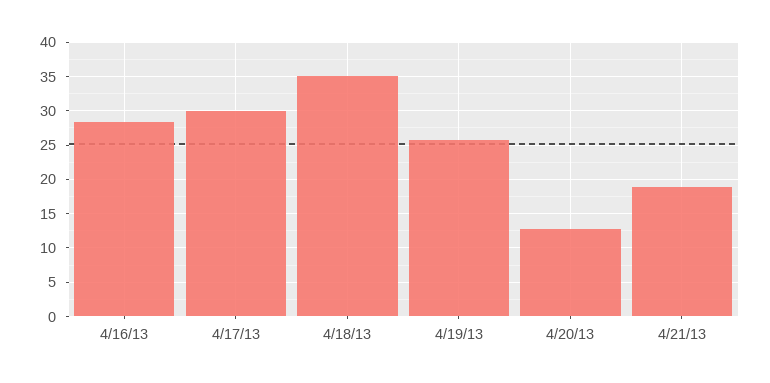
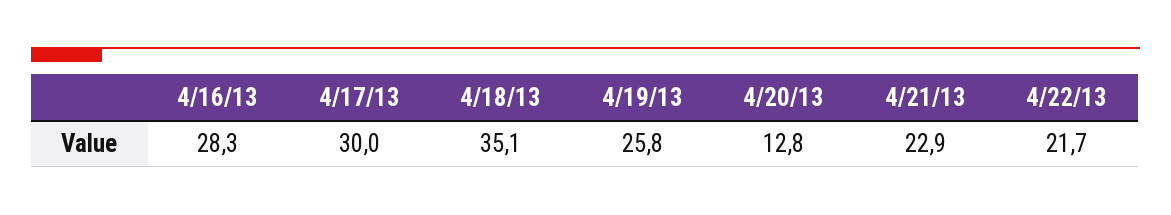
4/21/13: 19 -> 22.9
4/22/13: none -> 21.7

